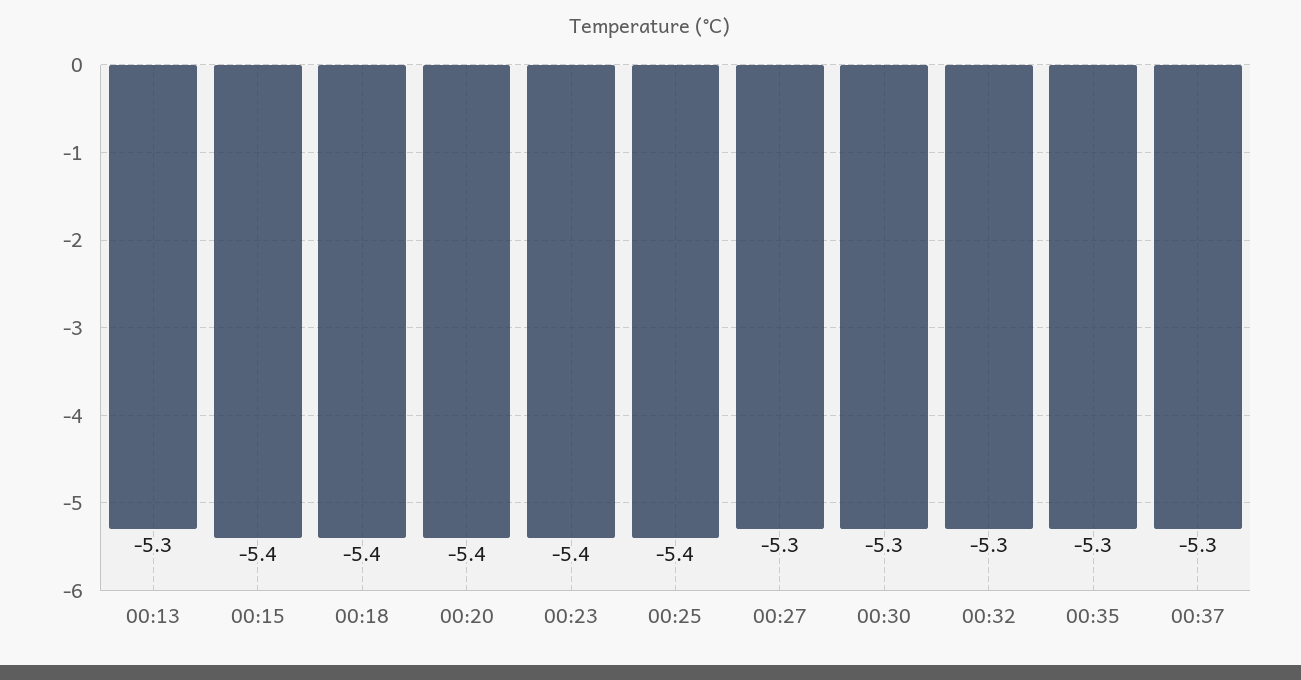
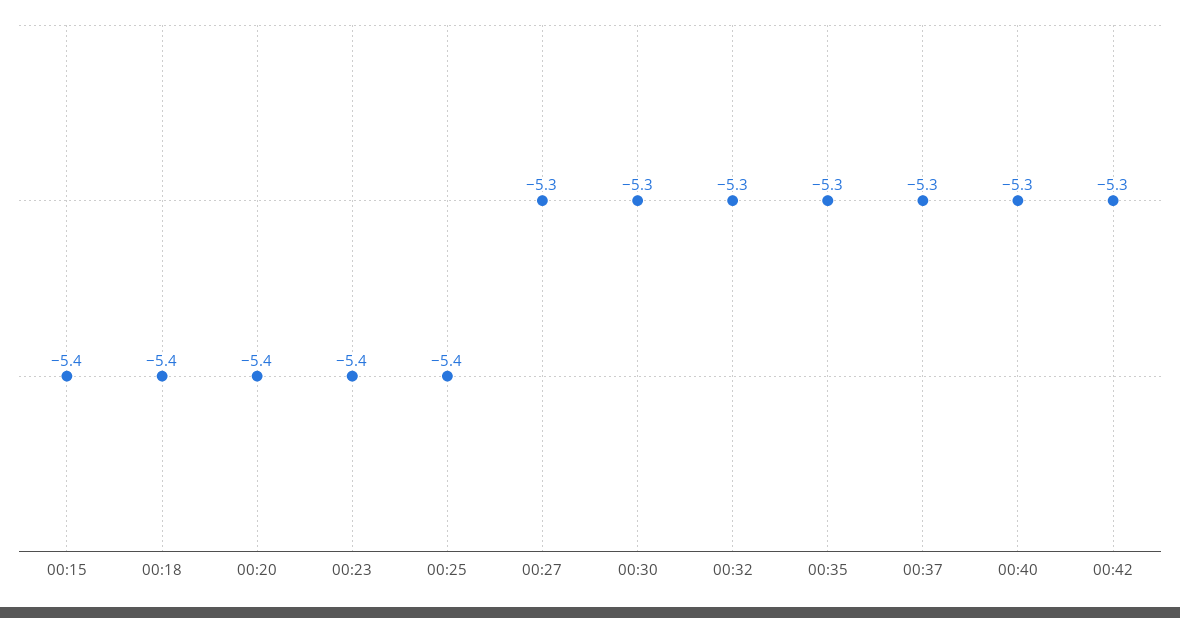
00:13: -5.3 -> none
00:40: none -> -5.3
00:42: none -> -5.3

